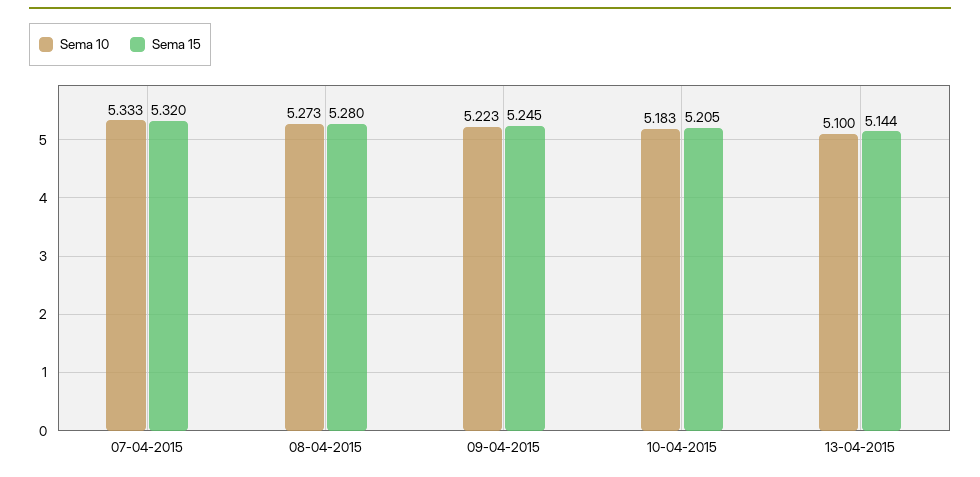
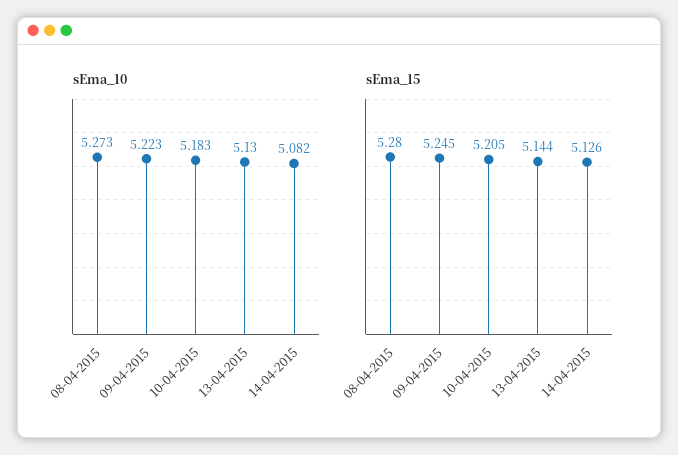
Sema 10, 07-04-2015: 5.333 -> none
Sema 15, 07-04-2015: 5.32 -> none
Sema 10, 13-04-2015: 5.1 -> 5.13
Sema 10, 14-04-2015: none -> 5.082
Sema 15, 14-04-2015: none -> 5.126

